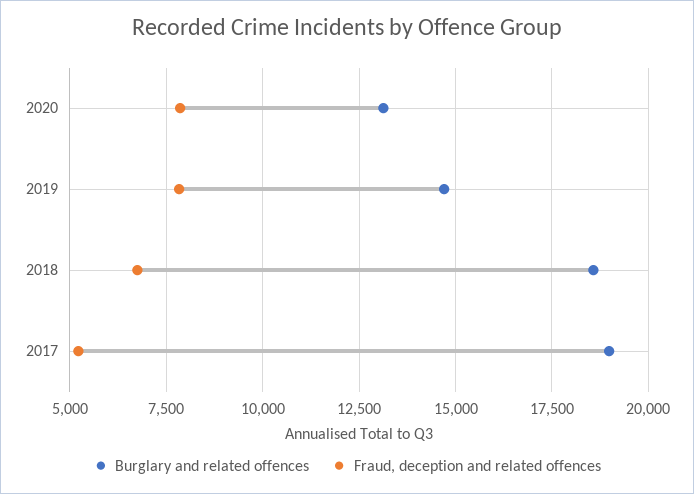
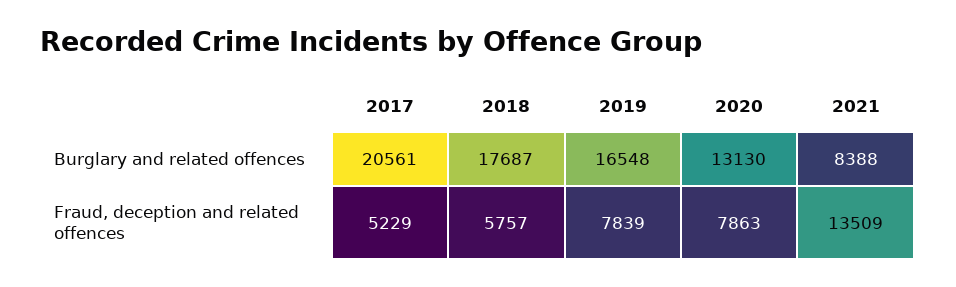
Burglary and related offences, 2019: 14750 -> 16548
Burglary and related offences, 2018: 18500 -> 17687
Fraud, deception and related offences, 2018: 6750 -> 5757
Burglary and related offences, 2017: 19000 -> 20561
Burglary and related offences, 2021: none -> 8388
Fraud, deception and related offences, 2021: none -> 13509

